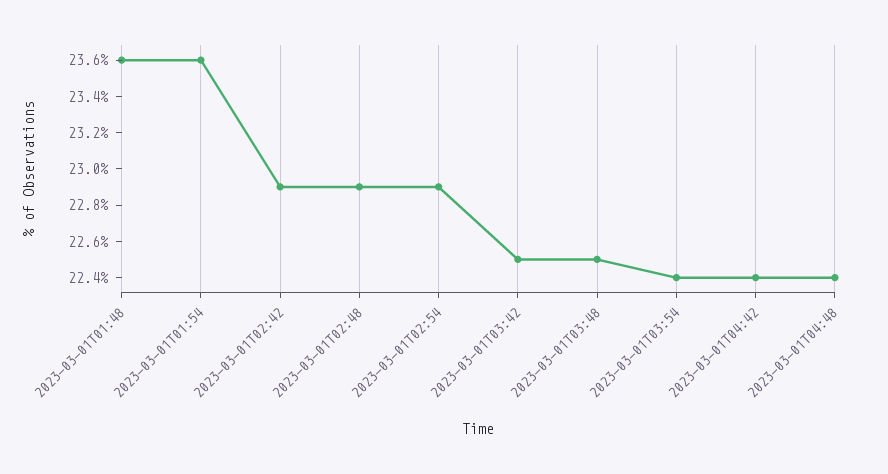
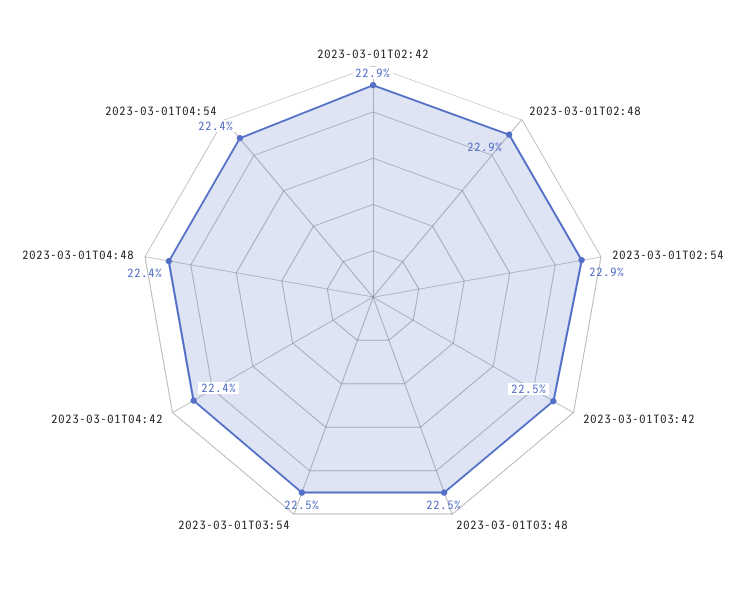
2023-03-01T01:48: 23.6 -> none
2023-03-01T01:54: 23.6 -> none
2023-03-01T03:54: 22.4 -> 22.5
2023-03-01T04:54: none -> 22.4

